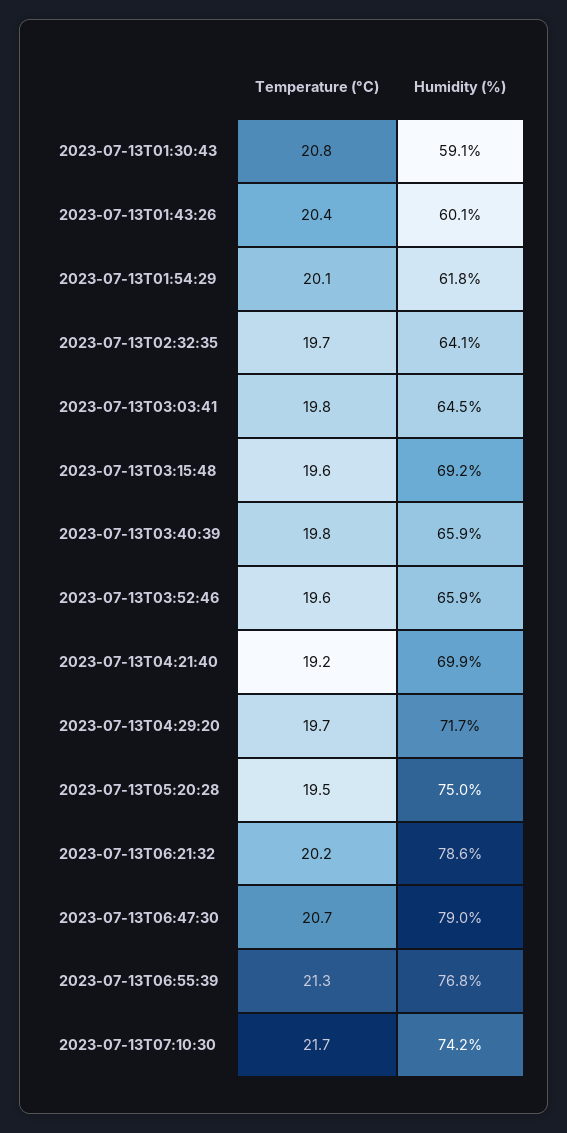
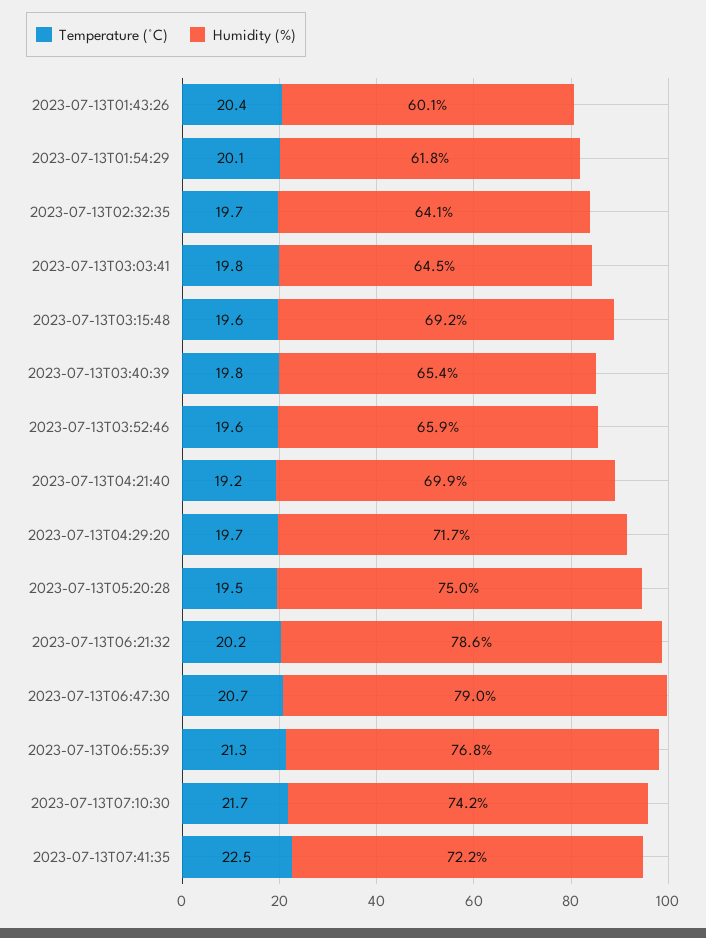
Temperature (°C), 2023-07-13T01:30:43: 20.8 -> none
Humidity (%), 2023-07-13T01:30:43: 59.1 -> none
Humidity (%), 2023-07-13T03:40:39: 65.9 -> 65.4
Temperature (°C), 2023-07-13T07:41:35: none -> 22.5
Humidity (%), 2023-07-13T07:41:35: none -> 72.2

